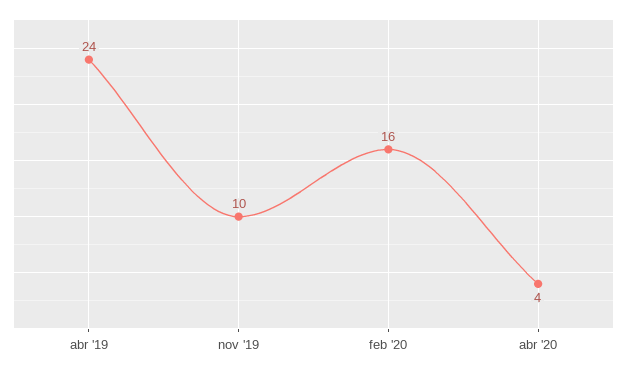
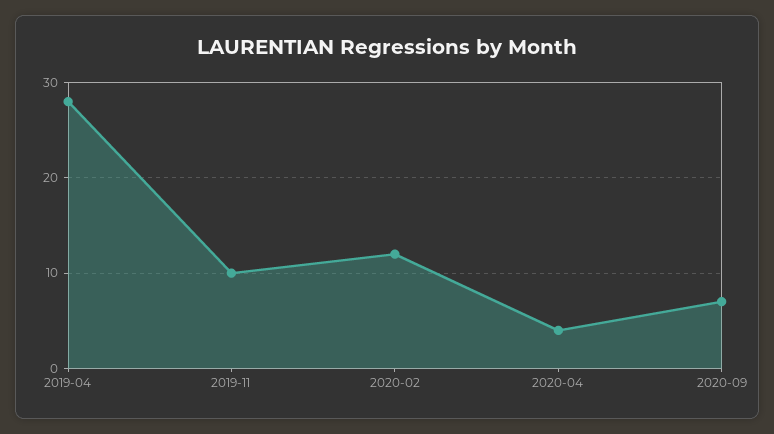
abr '19: 24 -> 28
feb '20: 16 -> 12
2020-09: none -> 7

